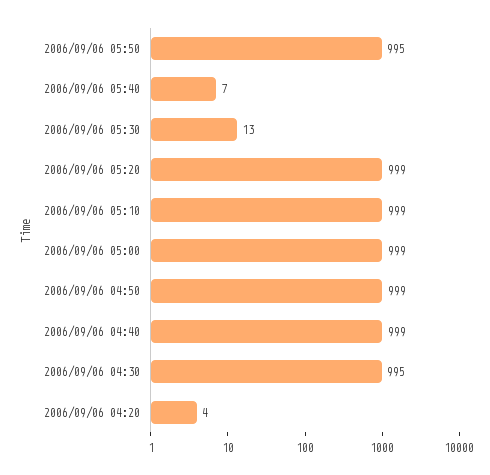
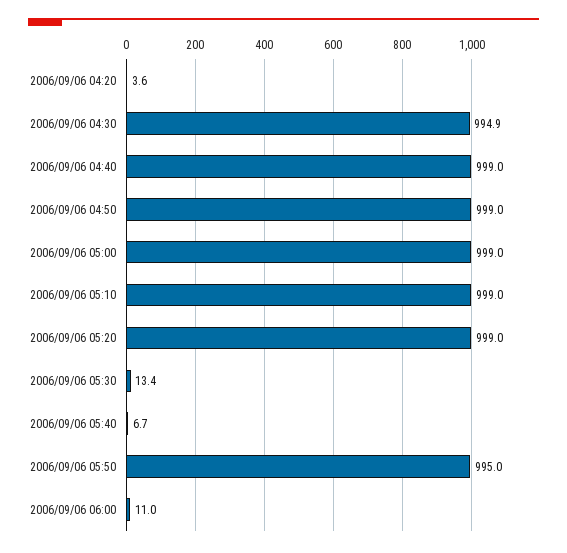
2006/09/06 06:00: none -> 11

